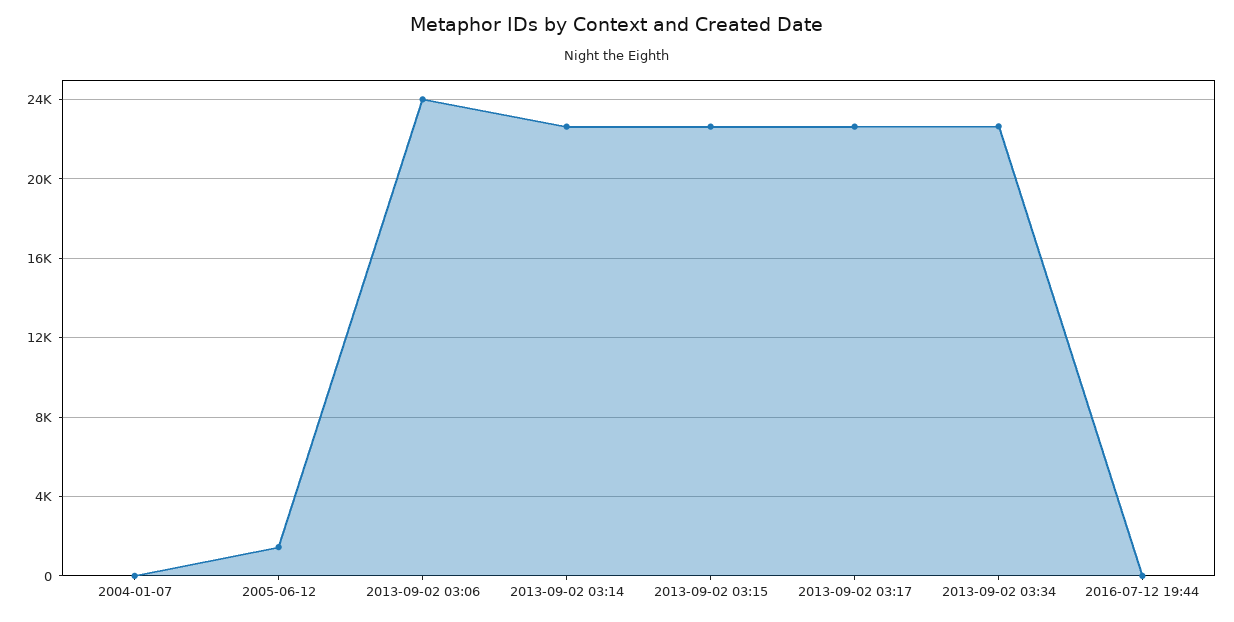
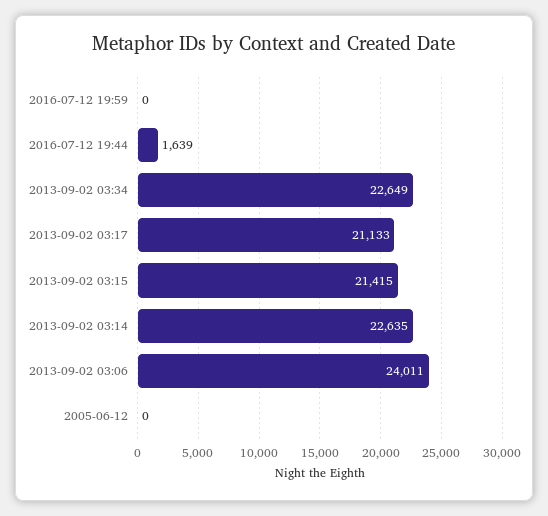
2004-01-07: 0 -> none
2005-06-12: 1500 -> 0
2013-09-02 03:15: 22500 -> 21415
2013-09-02 03:17: 22500 -> 21133
2016-07-12 19:44: 0 -> 1639
2016-07-12 19:59: none -> 0

